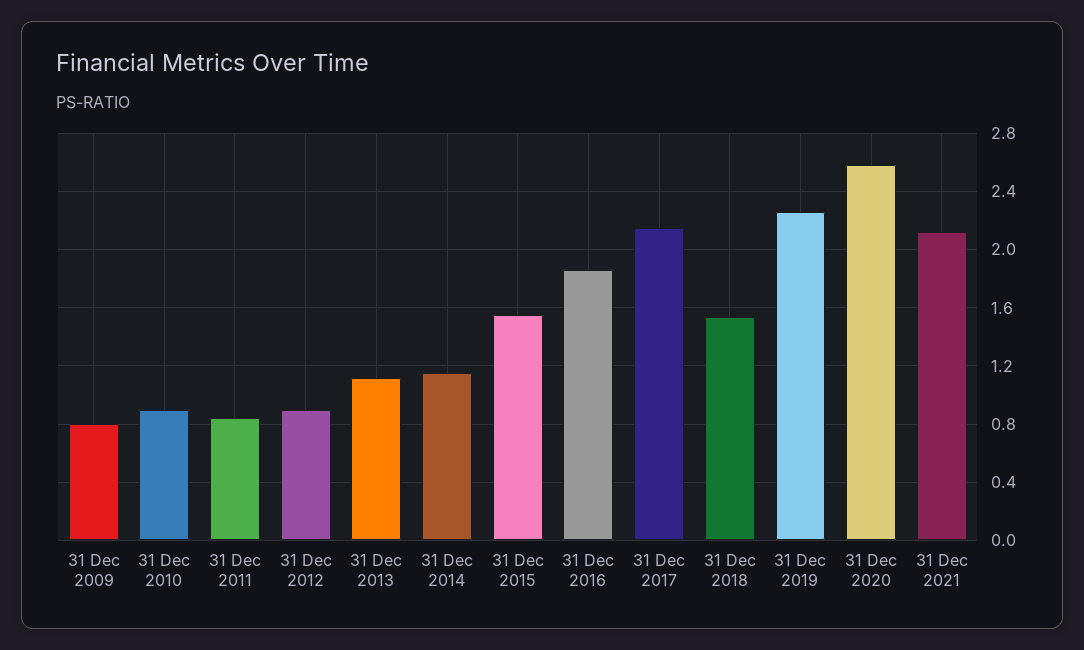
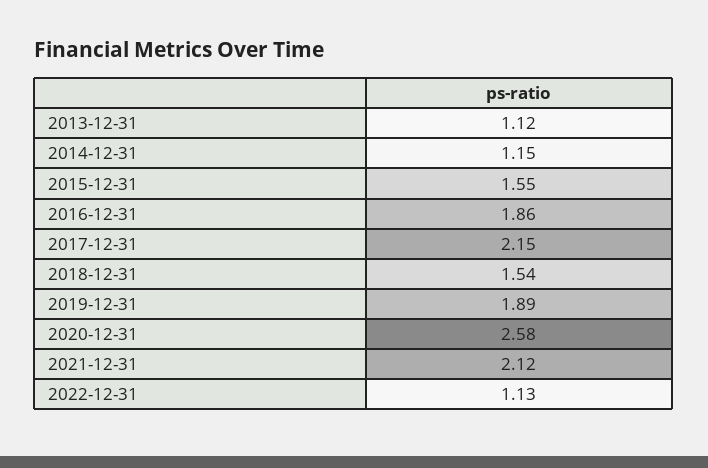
31 Dec 2009: 0.8 -> none
31 Dec 2010: 0.9 -> none
31 Dec 2011: 0.85 -> none
31 Dec 2012: 0.9 -> none
31 Dec 2019: 2.25 -> 1.89
2022-12-31: none -> 1.13

